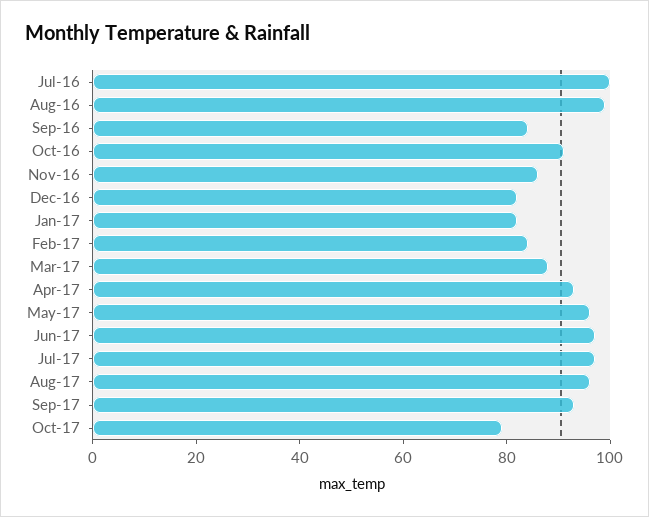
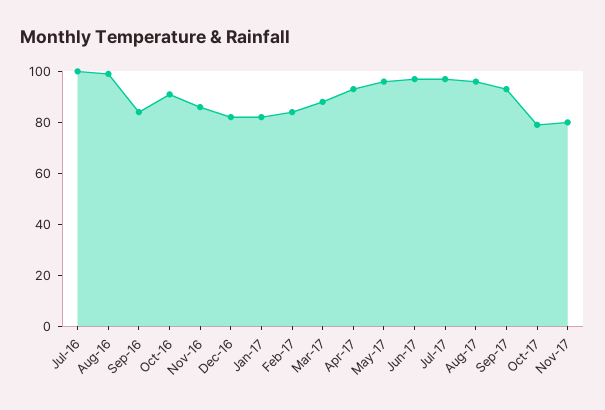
Nov-17: none -> 80

